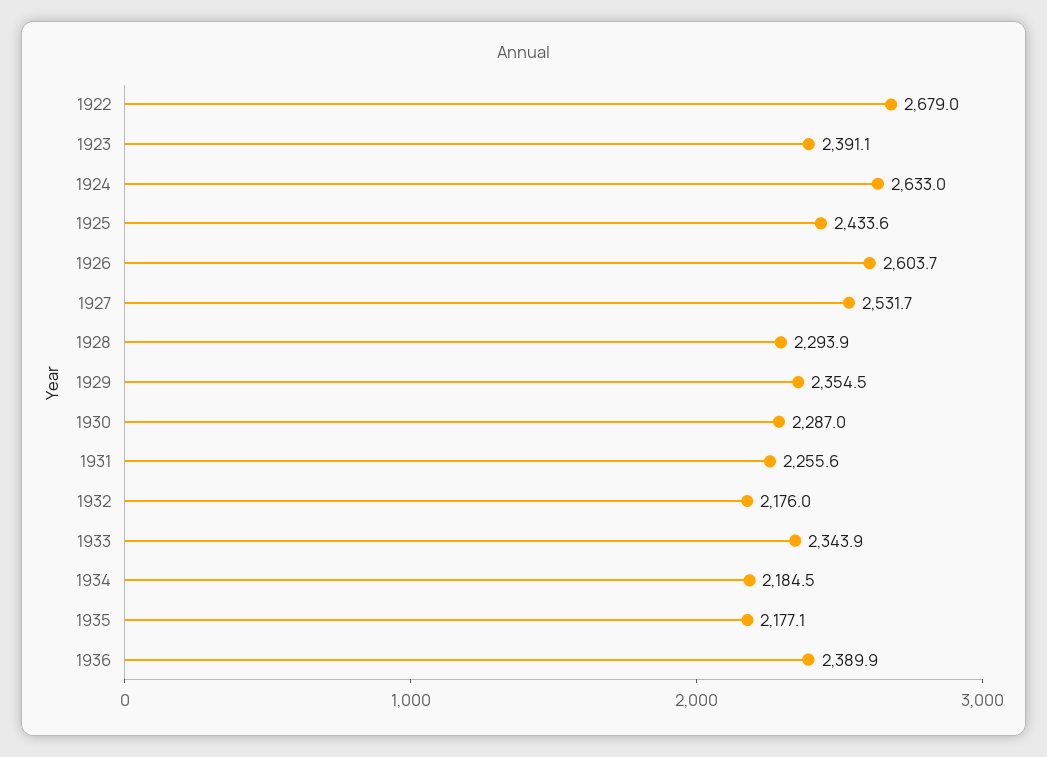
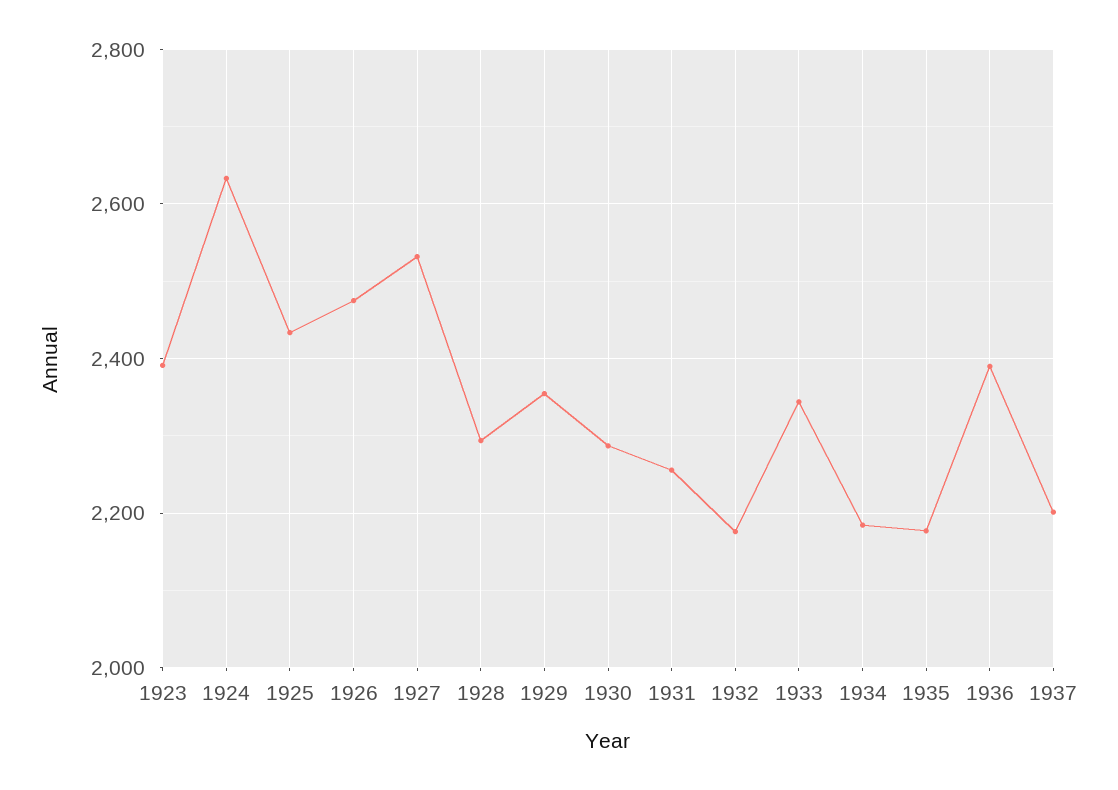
1922: 2679 -> none
1926: 2603.7 -> 2480
1937: none -> 2200

